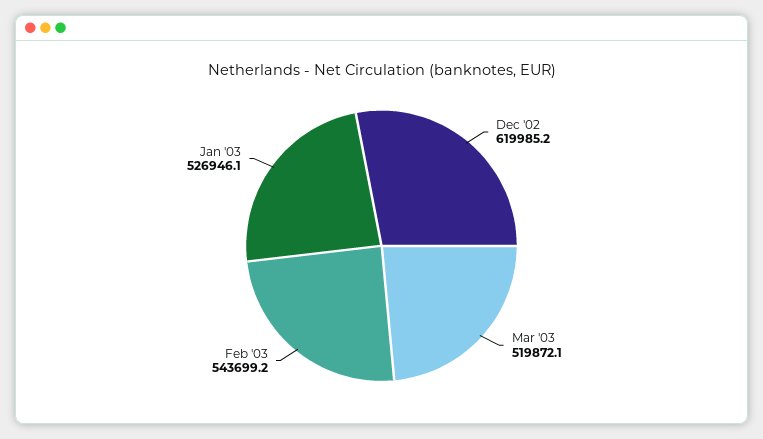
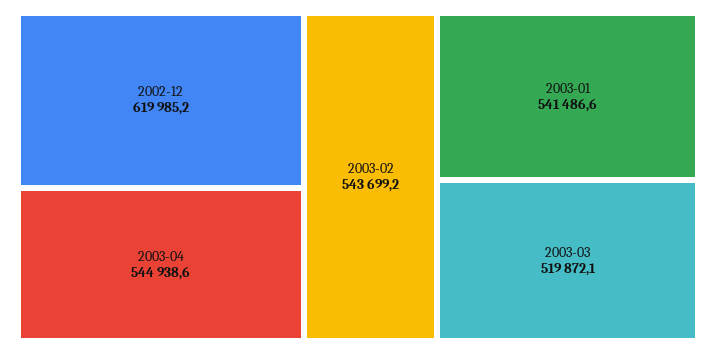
Jan '03: 526946.1 -> 541486.6
2003-04: none -> 544938.6

